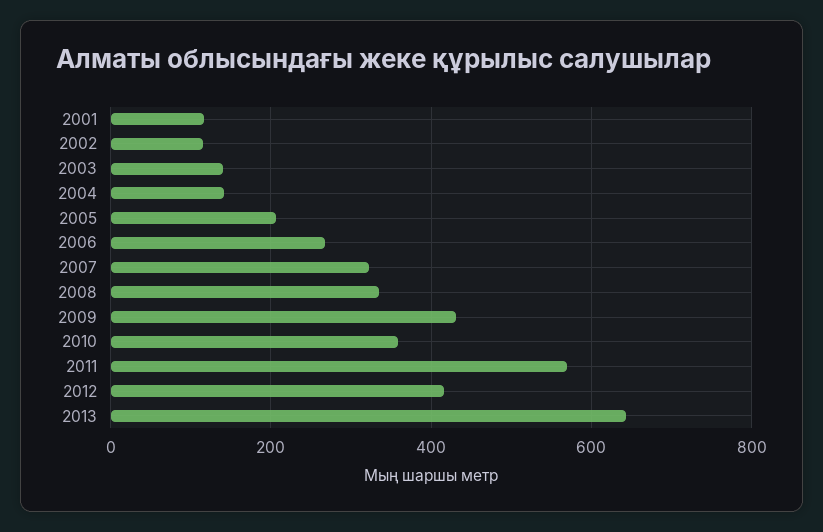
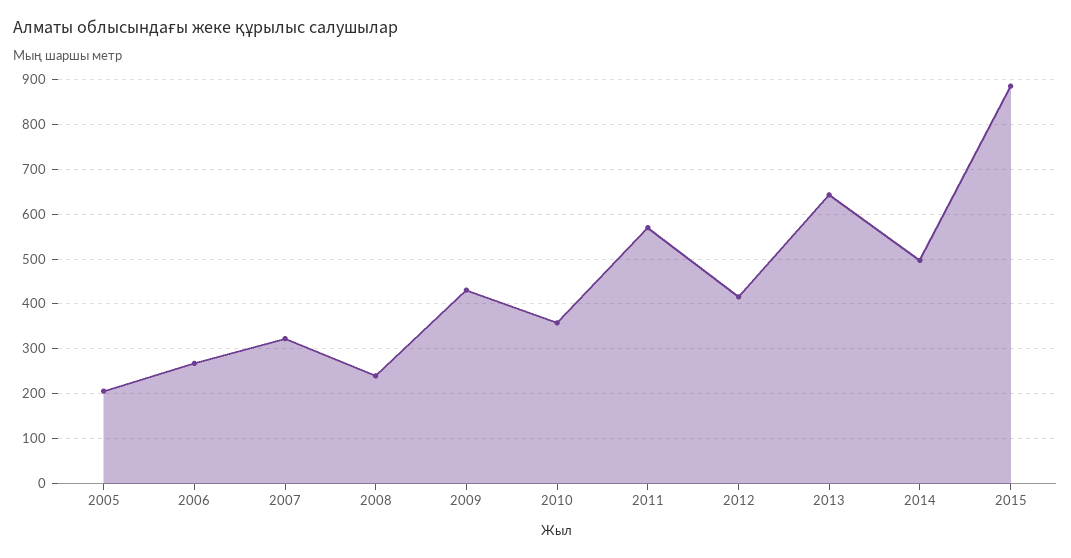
2001: 120 -> none
2002: 120 -> none
2003: 140 -> none
2004: 140 -> none
2008: 340 -> 240
2014: none -> 500
2015: none -> 880

